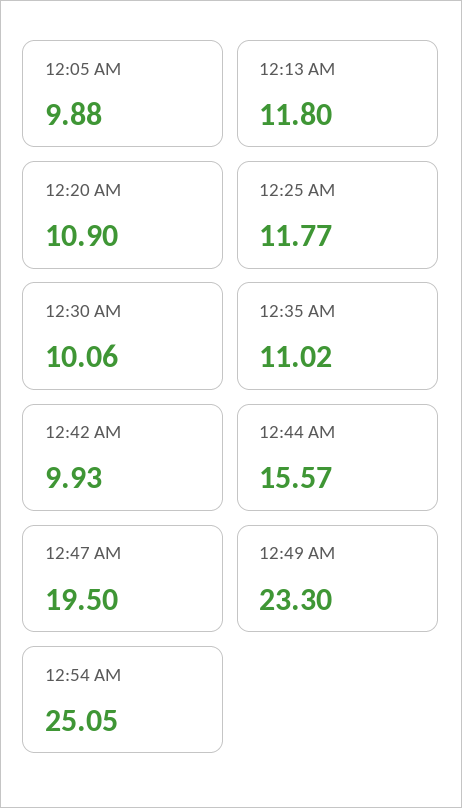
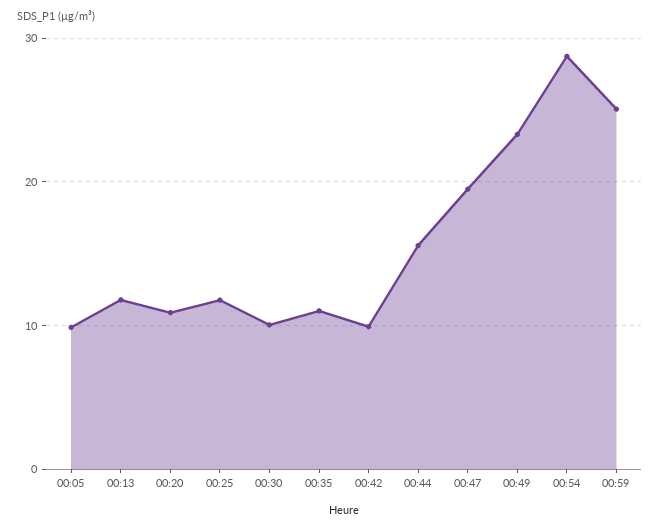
12:54 AM: 25.05 -> 29
00:59: none -> 25

